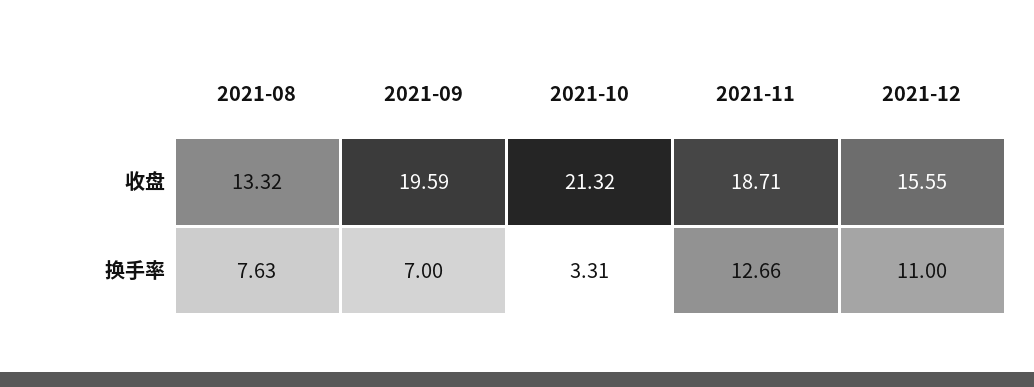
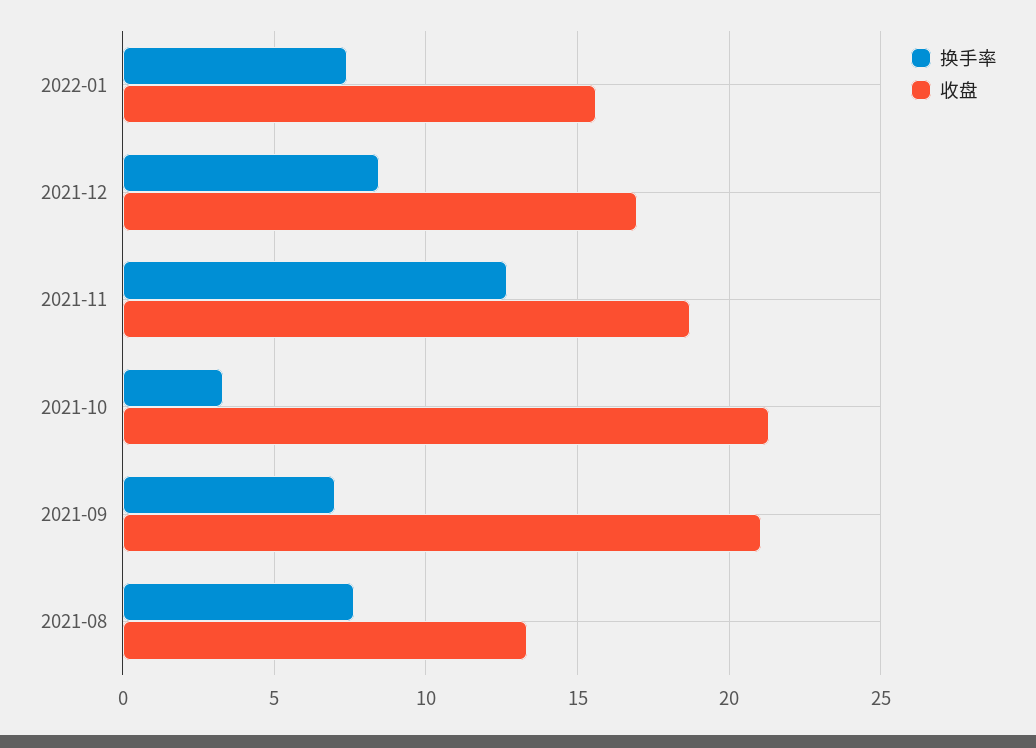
收盘, 2021-09: 19.59 -> 21
收盘, 2021-12: 15.55 -> 17
换手率, 2021-12: 11 -> 8.5
换手率, 2022-01: none -> 7.5
收盘, 2022-01: none -> 15.5

